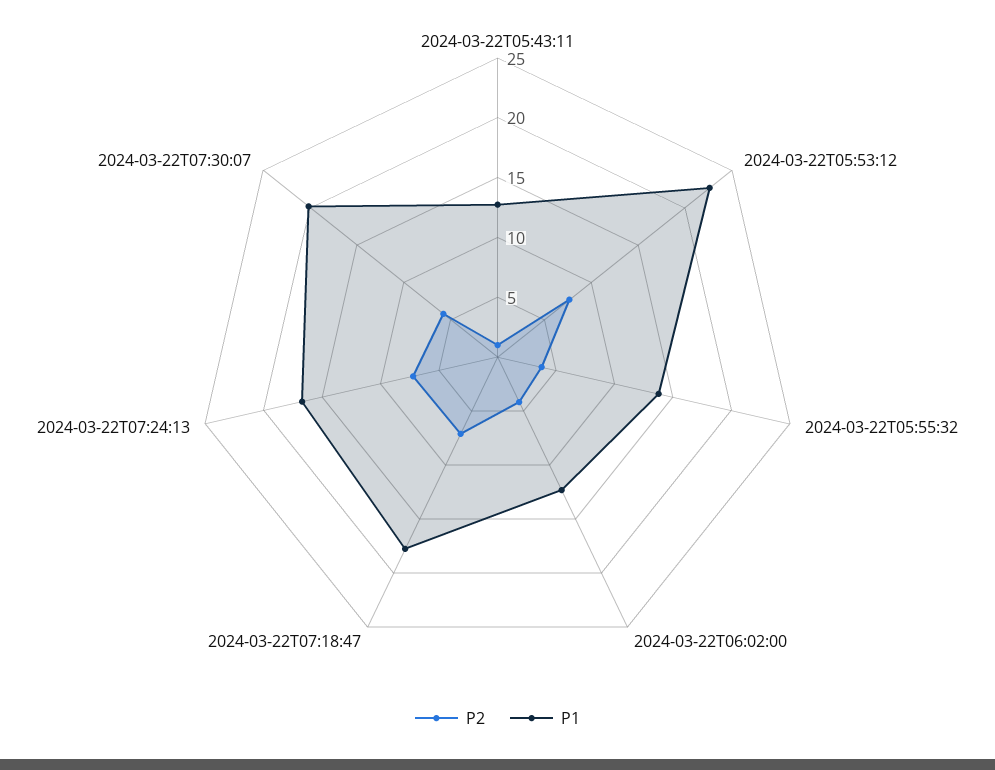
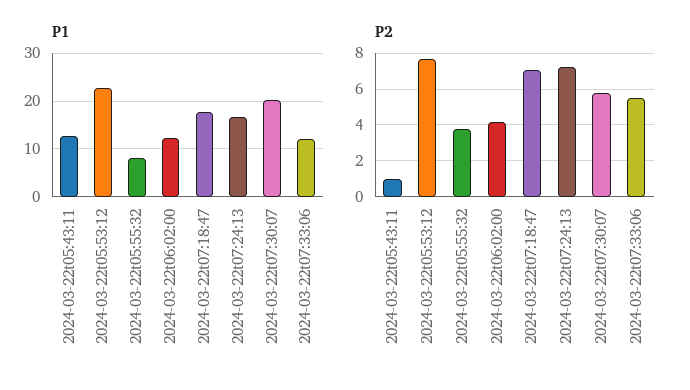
P1, 2024-03-22T05:55:32: 14 -> 8
P1, 2024-03-22t07:33:06: none -> 12
P2, 2024-03-22t07:33:06: none -> 5.5

